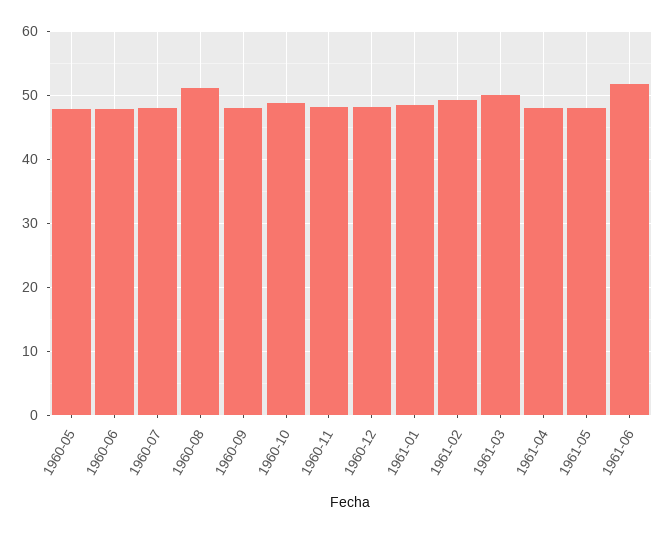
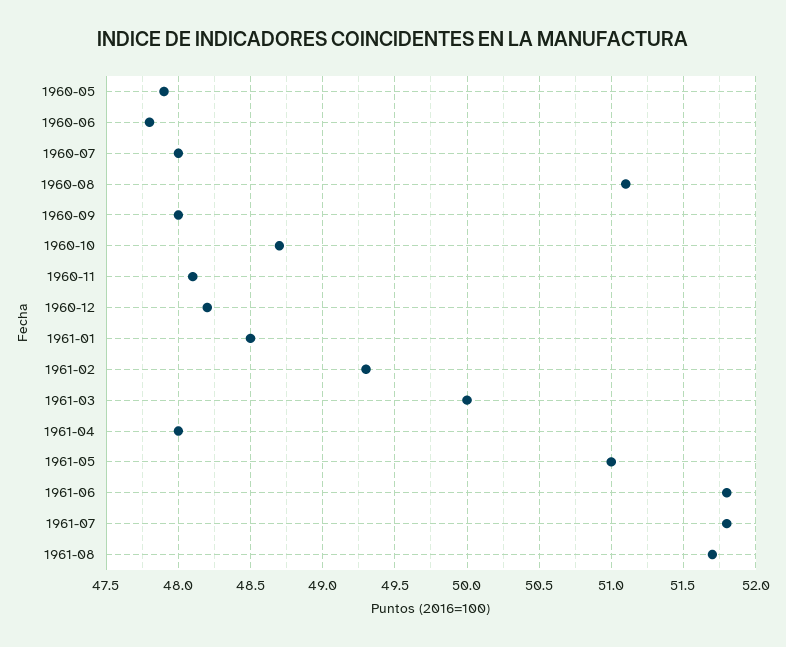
1961-05: 48 -> 51
1961-07: none -> 51.8
1961-08: none -> 51.7

